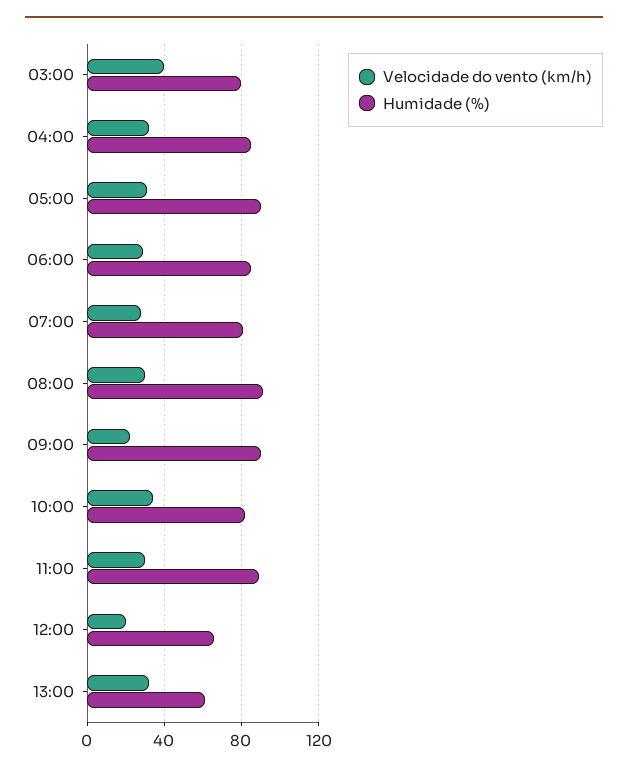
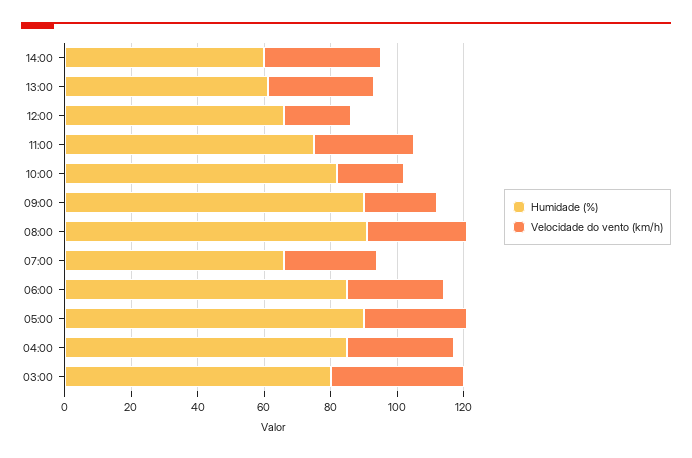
Humidade (%), 07:00: 80 -> 65
Velocidade do vento (km/h), 10:00: 35 -> 20
Humidade (%), 11:00: 90 -> 75
Humidade (%), 14:00: none -> 60
Velocidade do vento (km/h), 14:00: none -> 35

